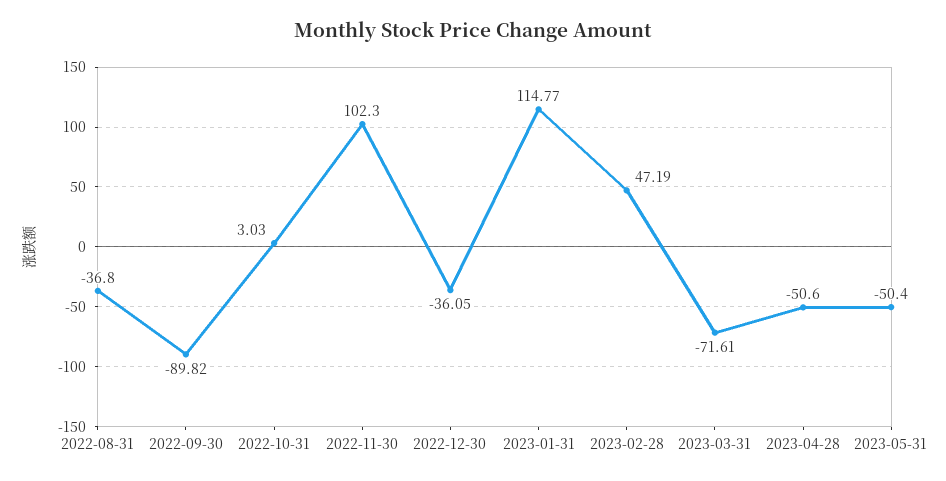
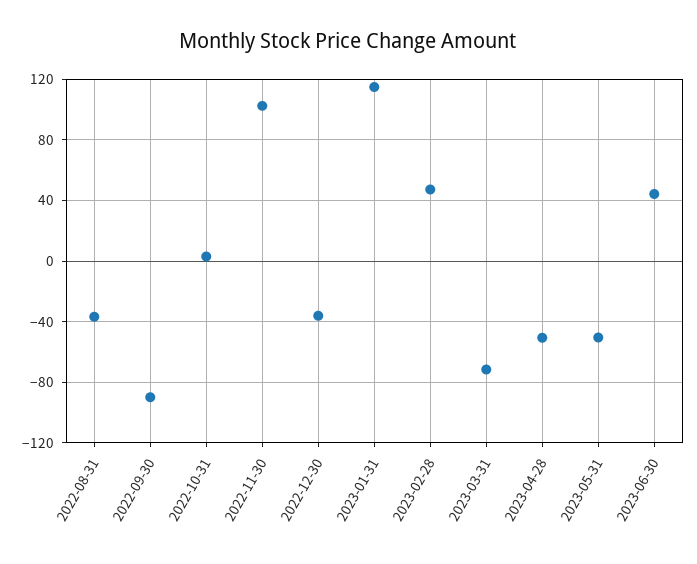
2023-06-30: none -> 45

